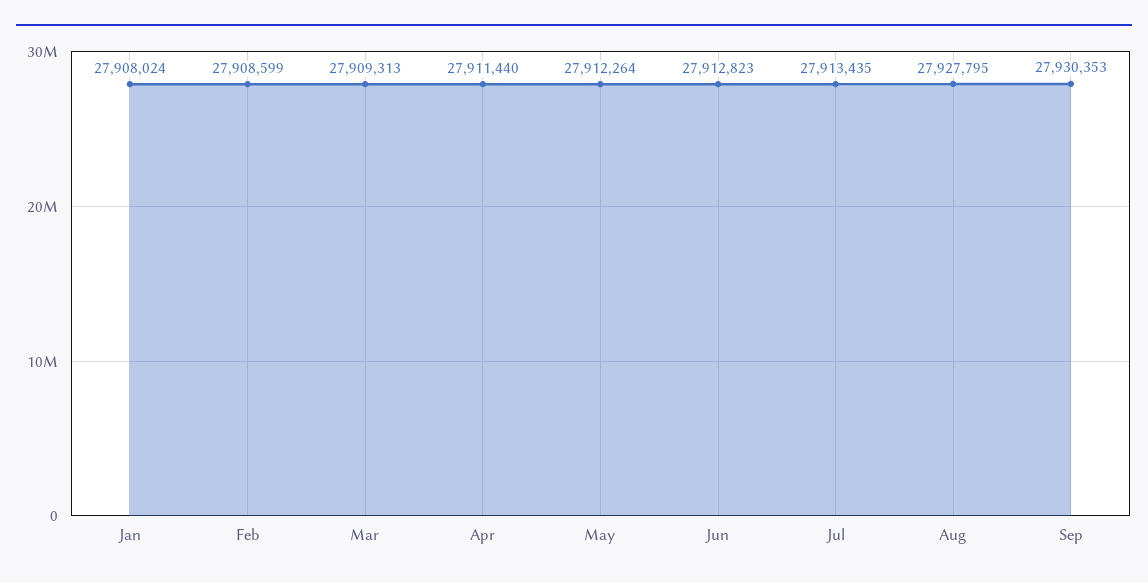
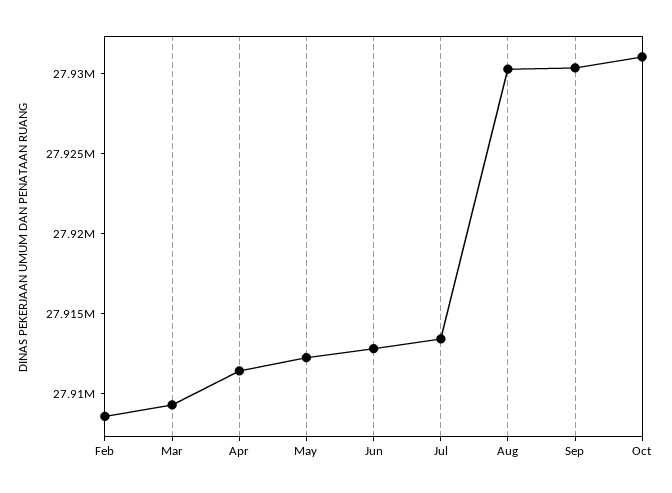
Jan: 27908024 -> none
Aug: 27927795 -> 27930000
Oct: none -> 27931000

